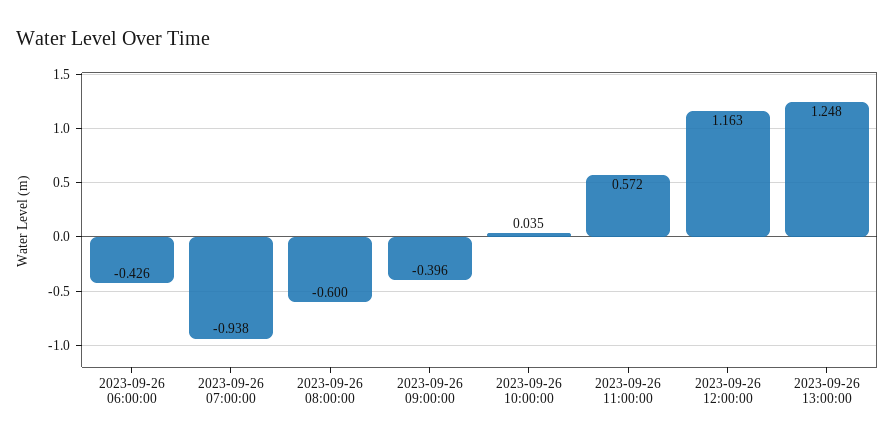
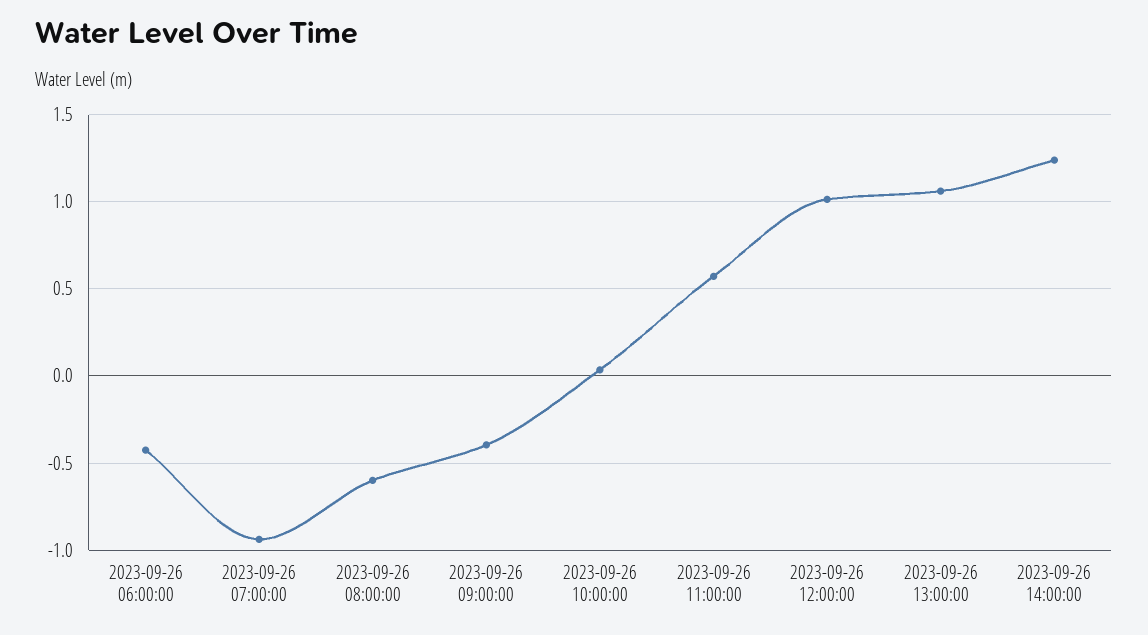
2023-09-26 12:00:00: 1.163 -> 1
2023-09-26 13:00:00: 1.248 -> 1.05
2023-09-26 14:00:00: none -> 1.25

